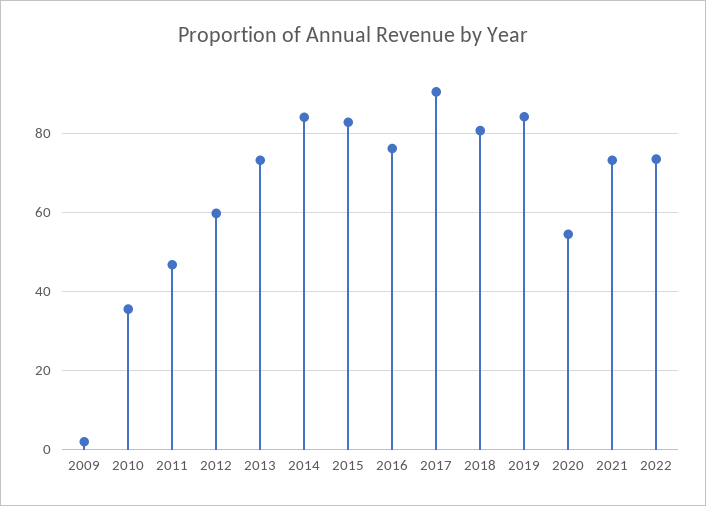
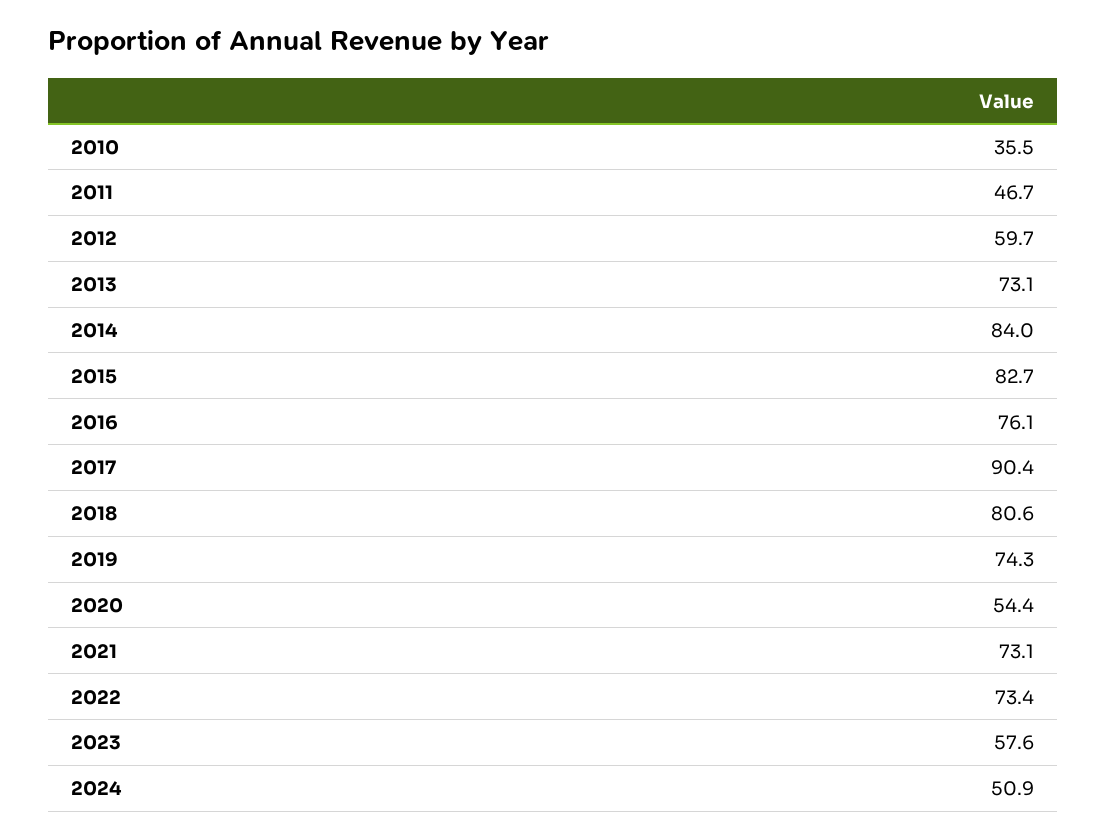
2009: 2 -> none
2019: 84 -> 74.3
2023: none -> 57.6
2024: none -> 50.9

